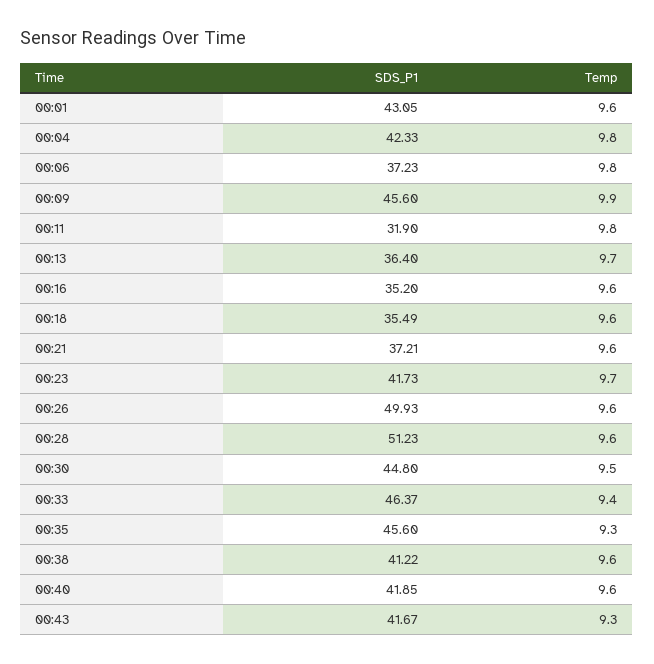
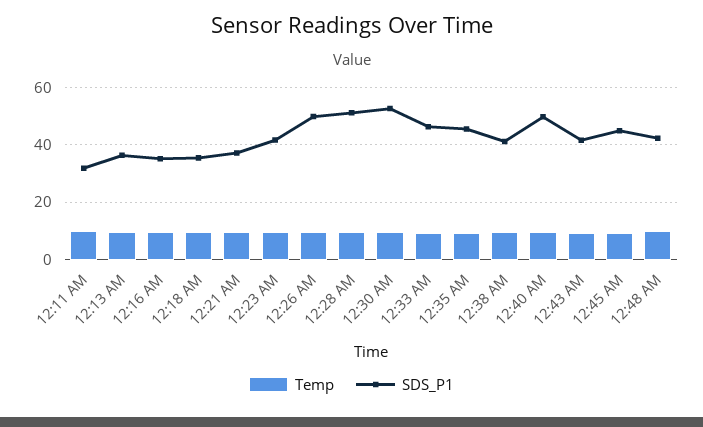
SDS_P1, 00:01: 43.05 -> none
Temp, 00:01: 9.6 -> none
SDS_P1, 00:04: 42.33 -> none
Temp, 00:04: 9.8 -> none
SDS_P1, 00:06: 37.23 -> none
Temp, 00:06: 9.8 -> none
SDS_P1, 00:09: 45.6 -> none
Temp, 00:09: 9.9 -> none
SDS_P1, 00:30: 44.8 -> 52.5
SDS_P1, 00:40: 41.85 -> 50
Temp, 12:45 AM: none -> 10
SDS_P1, 12:45 AM: none -> 45
Temp, 12:48 AM: none -> 10
SDS_P1, 12:48 AM: none -> 42.5

